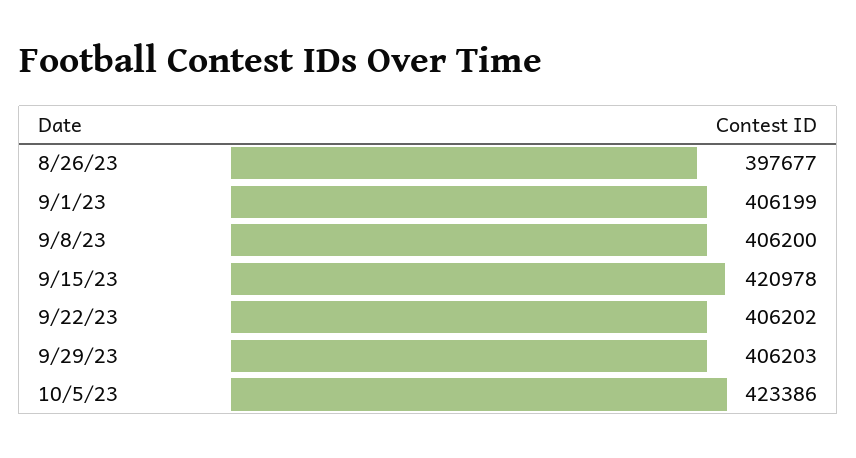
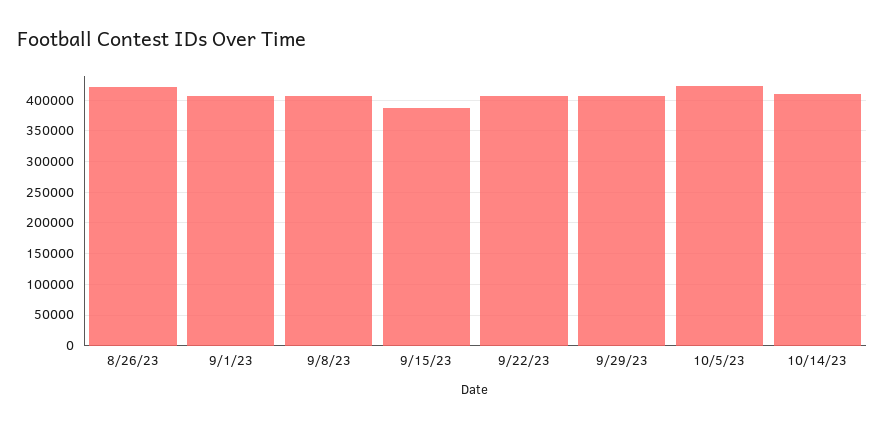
8/26/23: 397677 -> 420000
9/15/23: 420978 -> 390000
10/14/23: none -> 410000

